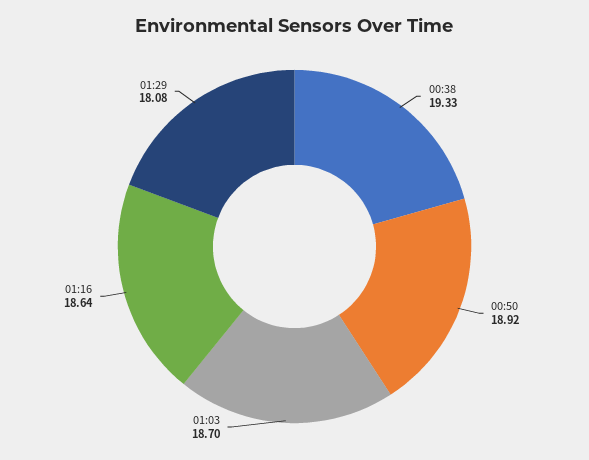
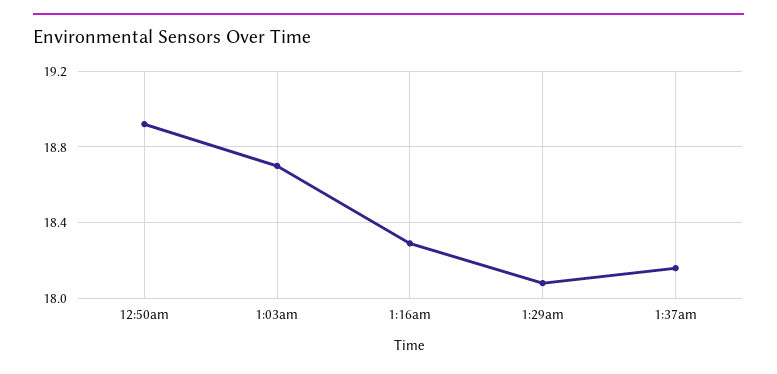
00:38: 19.33 -> none
01:16: 18.64 -> 18.3
1:37am: none -> 18.15

